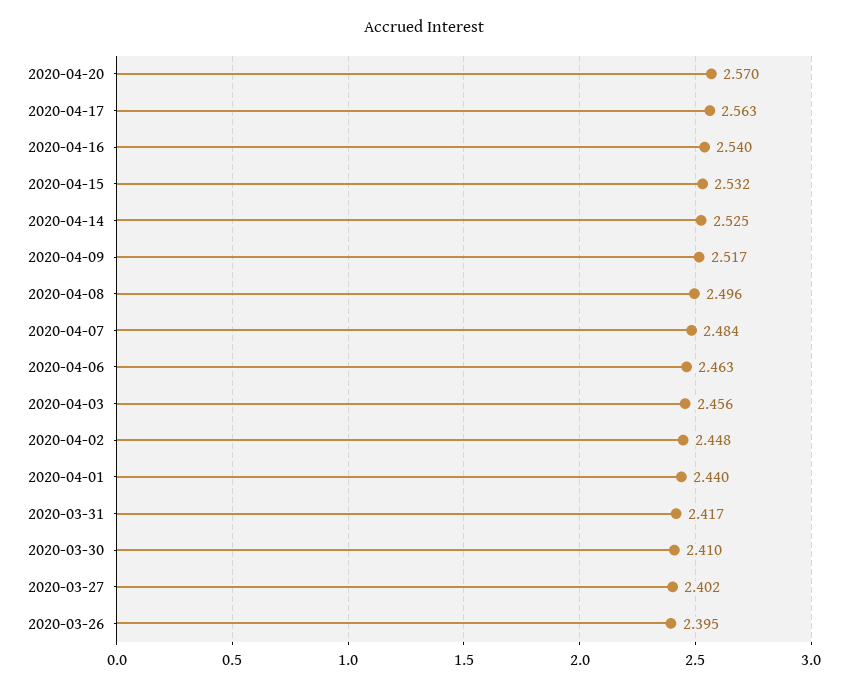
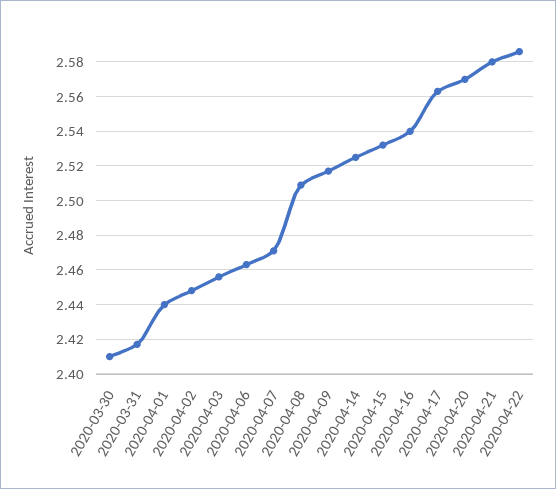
2020-04-08: 2.496 -> 2.51
2020-04-07: 2.484 -> 2.47
2020-03-27: 2.402 -> none
2020-03-26: 2.395 -> none
2020-04-21: none -> 2.58
2020-04-22: none -> 2.585

